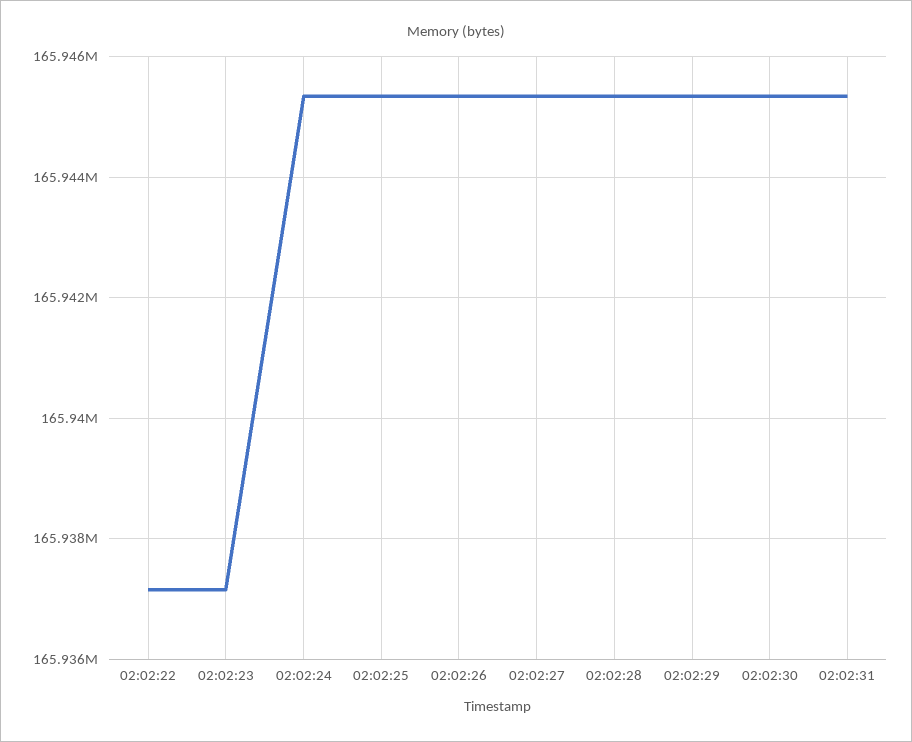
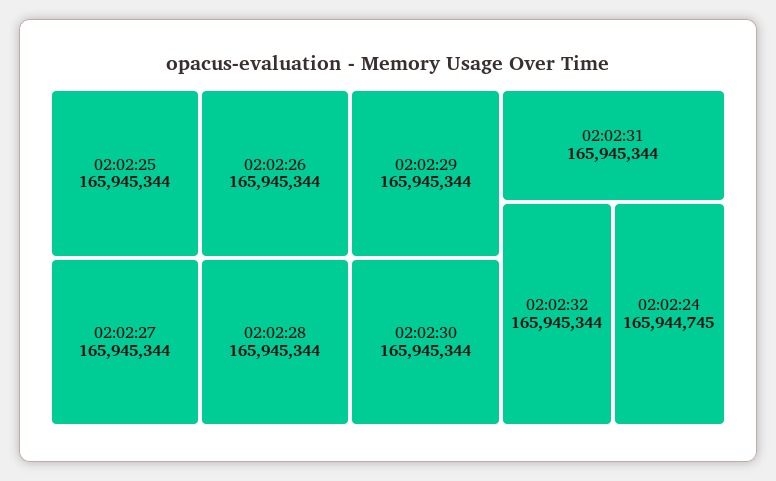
02:02:22: 165937200 -> none
02:02:23: 165937200 -> none
02:02:24: 165945400 -> 165944745
02:02:32: none -> 165945344

